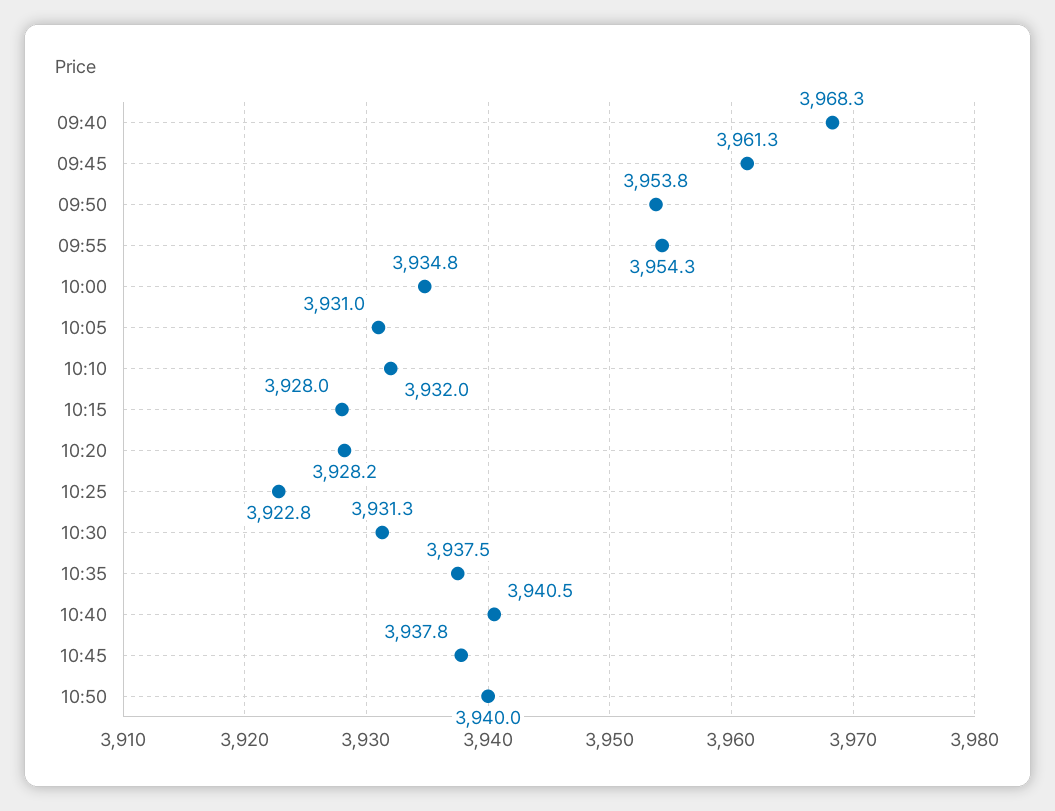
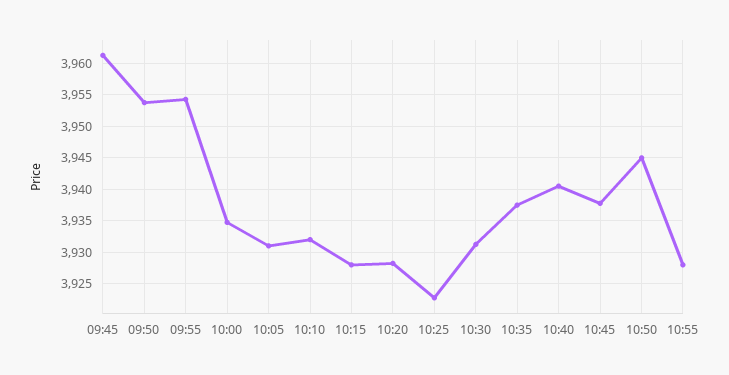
09:40: 3968.3 -> none
10:50: 3940 -> 3945
10:55: none -> 3928

